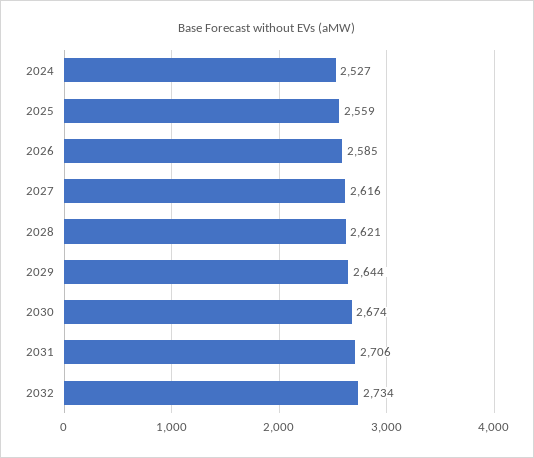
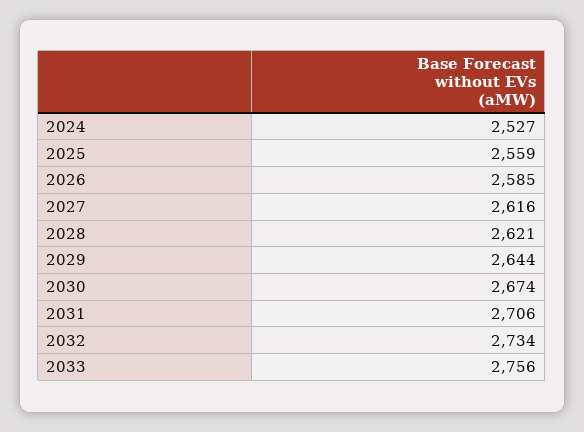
2033: none -> 2756

